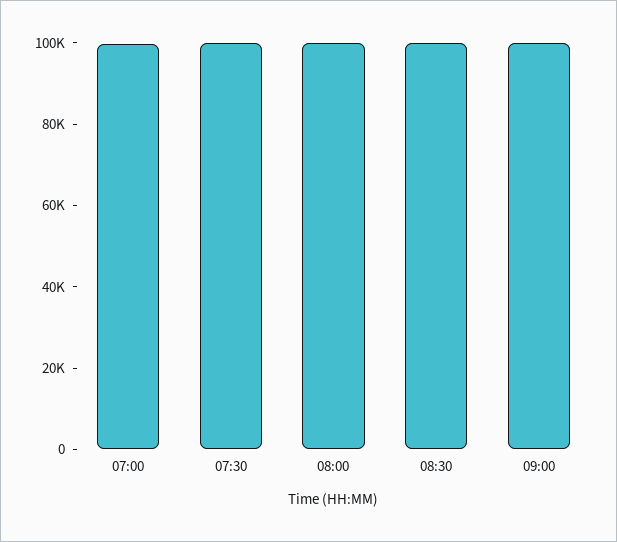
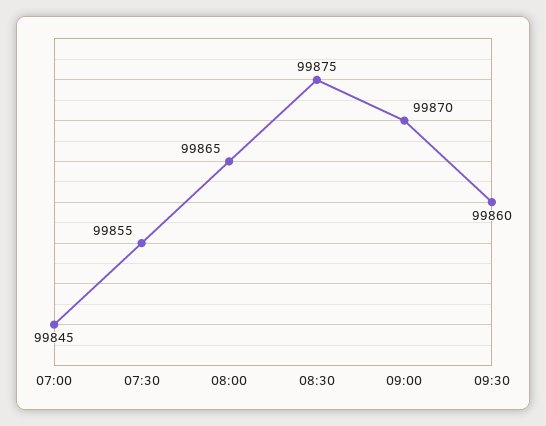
09:30: none -> 99860

